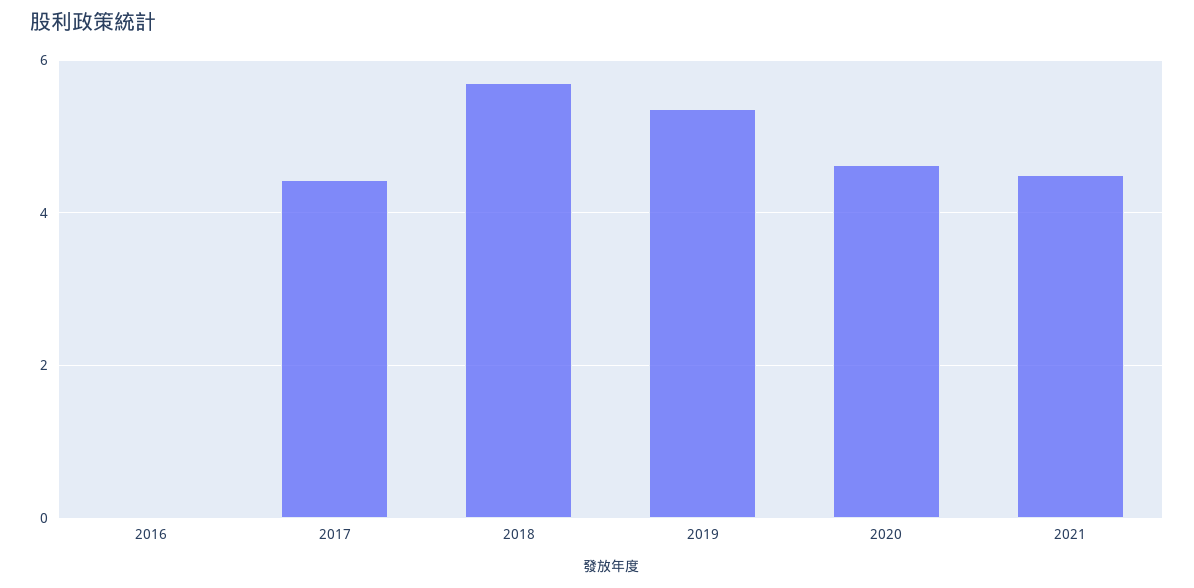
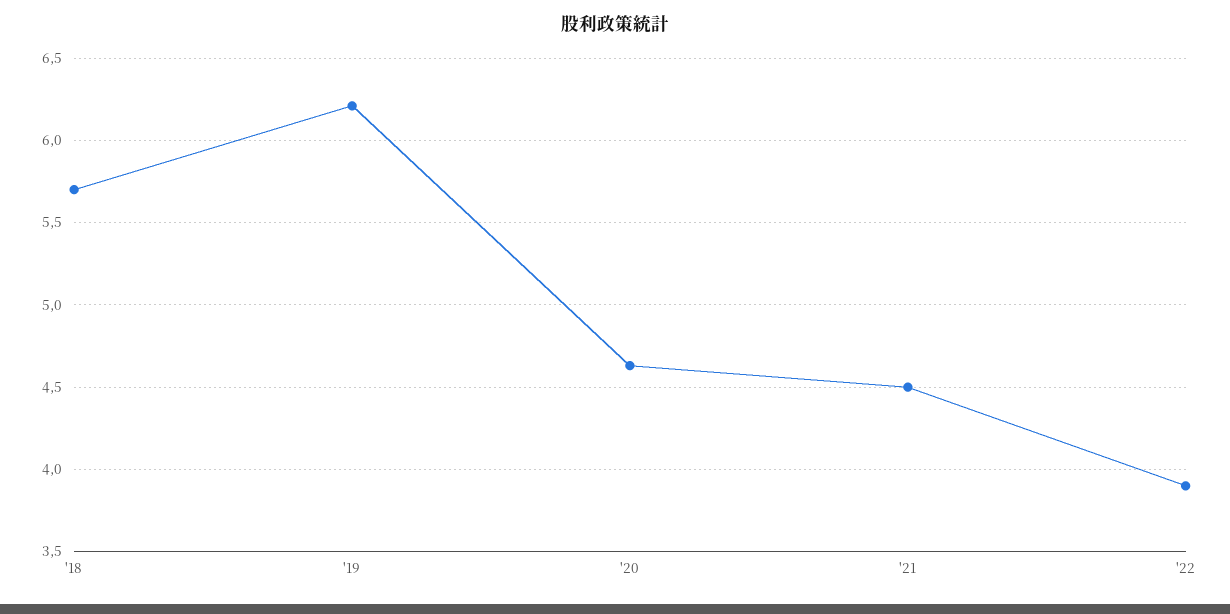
2016: 0 -> none
2017: 4.4 -> none
2019: 5.4 -> 6.2
'22: none -> 3.9

